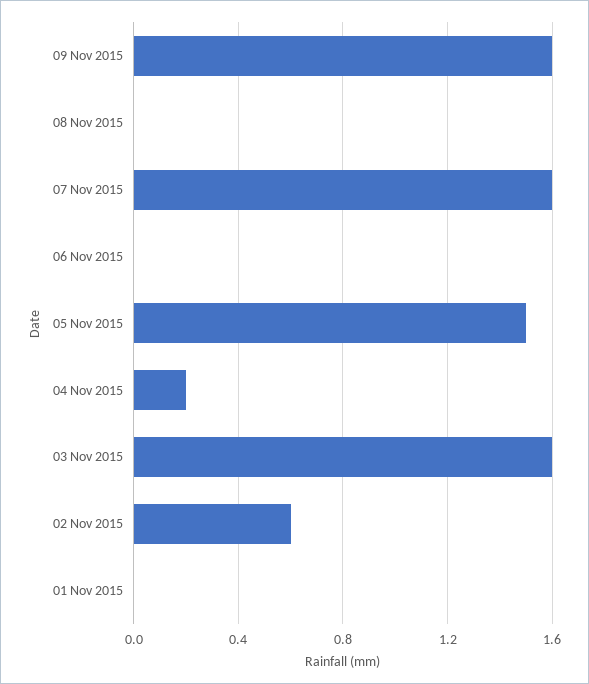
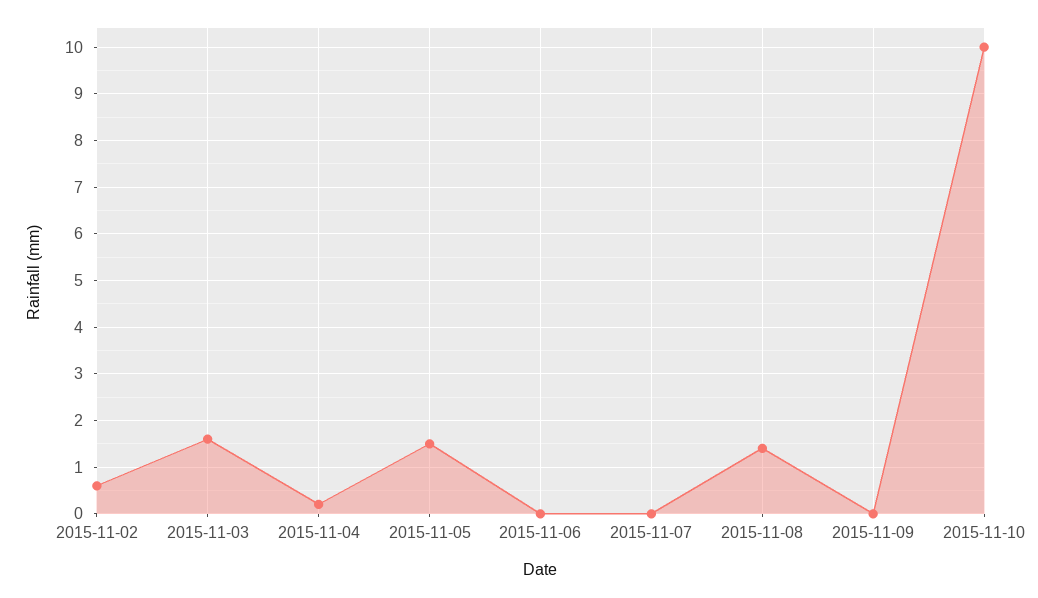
09 Nov 2015: 1.6 -> 0
08 Nov 2015: 0 -> 1.5
07 Nov 2015: 1.6 -> 0
01 Nov 2015: 0 -> none
2015-11-10: none -> 10

